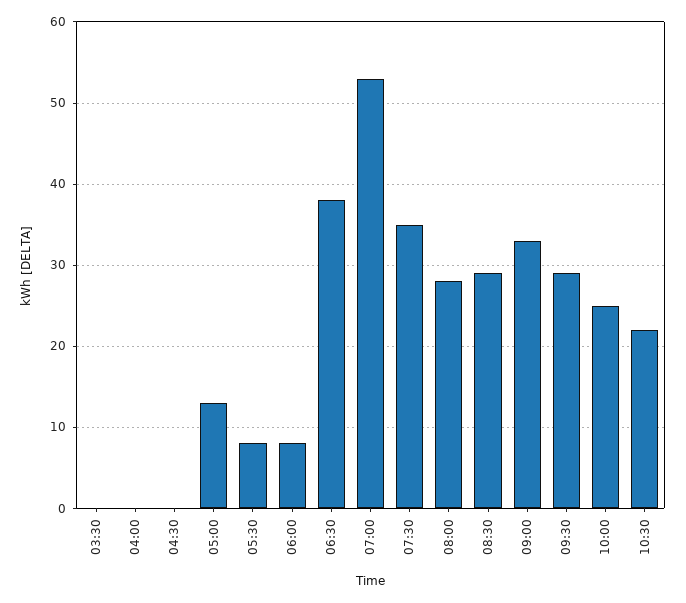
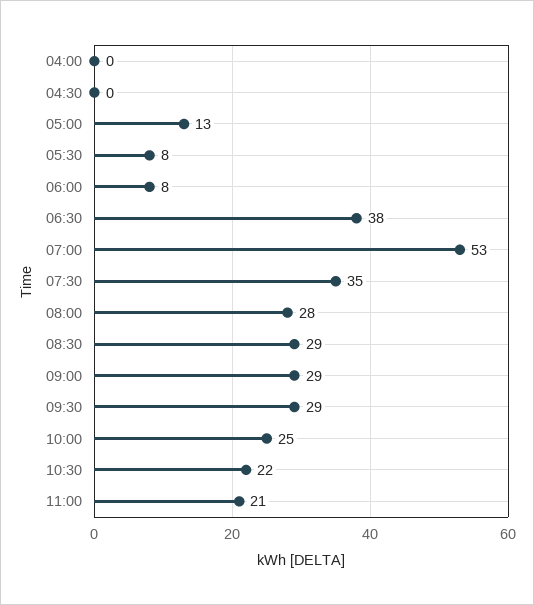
03:30: 0 -> none
09:00: 33 -> 29
11:00: none -> 21

